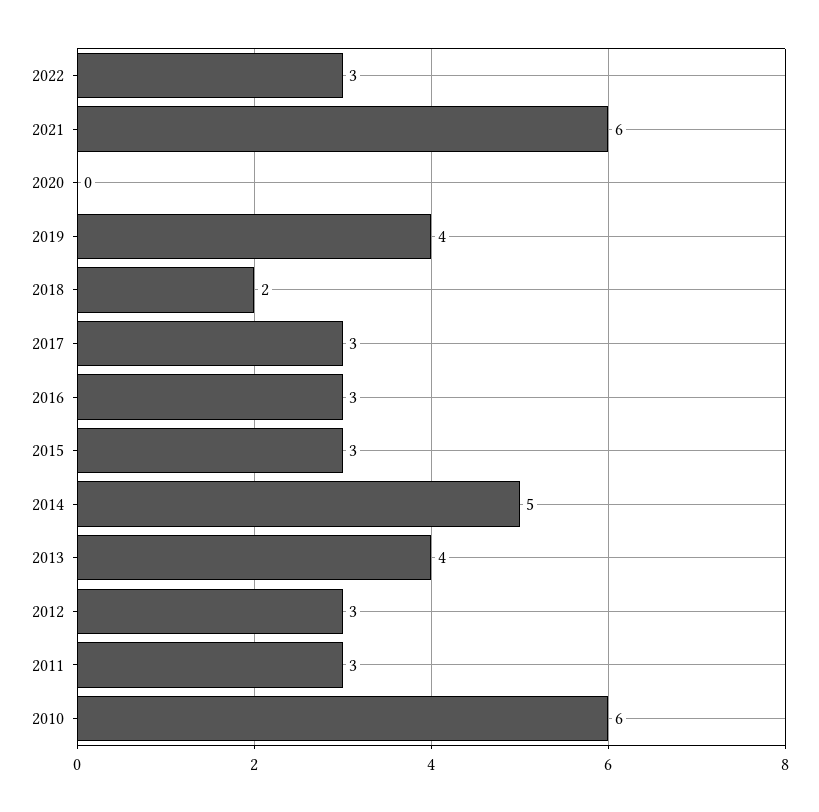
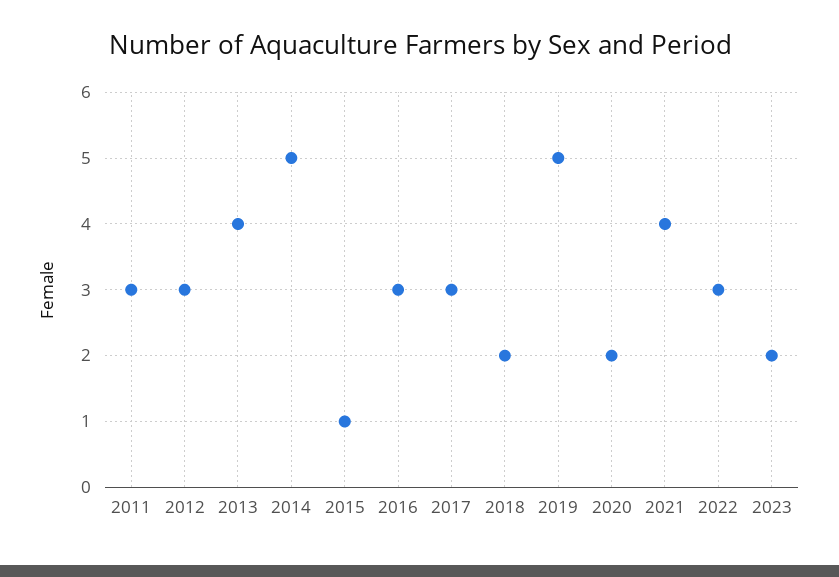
2021: 6 -> 4
2020: 0 -> 2
2019: 4 -> 5
2015: 3 -> 1
2010: 6 -> none
2023: none -> 2

